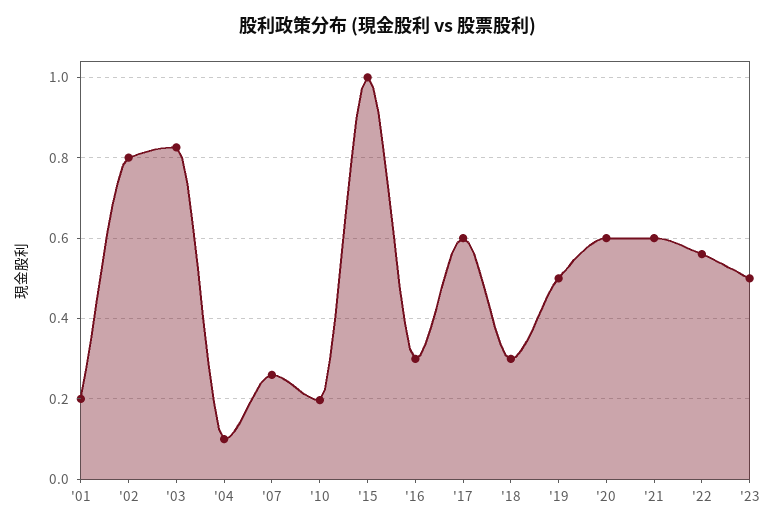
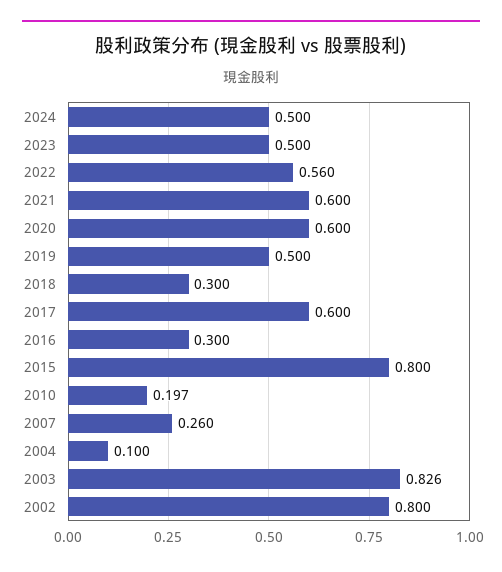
'01: 0.2 -> none
'15: 1 -> 0.8
2024: none -> 0.5

